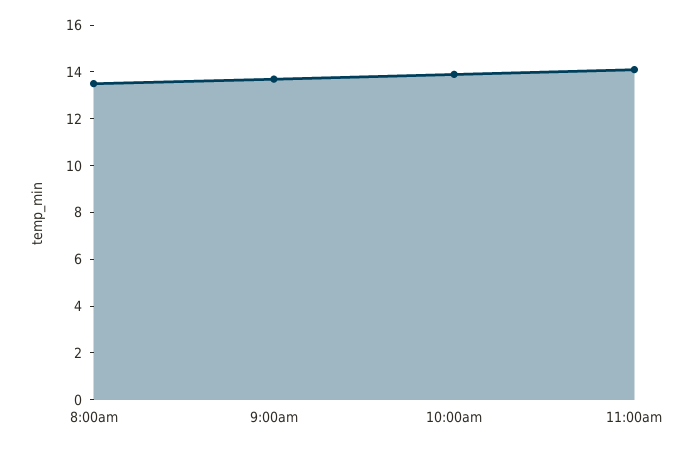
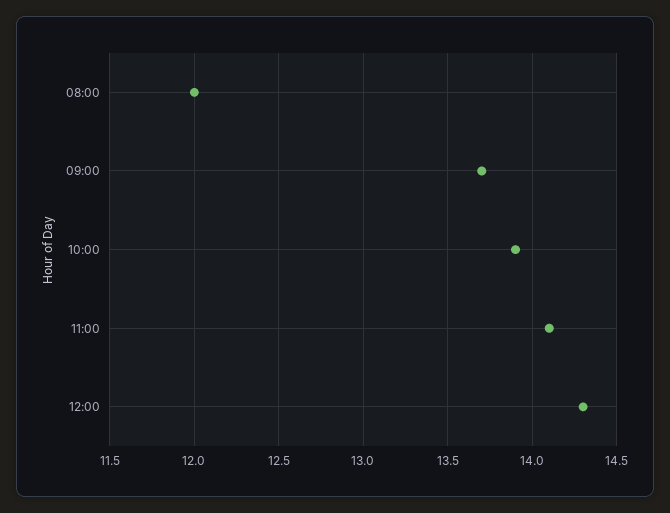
8:00am: 13.5 -> 12
12:00: none -> 14.3

